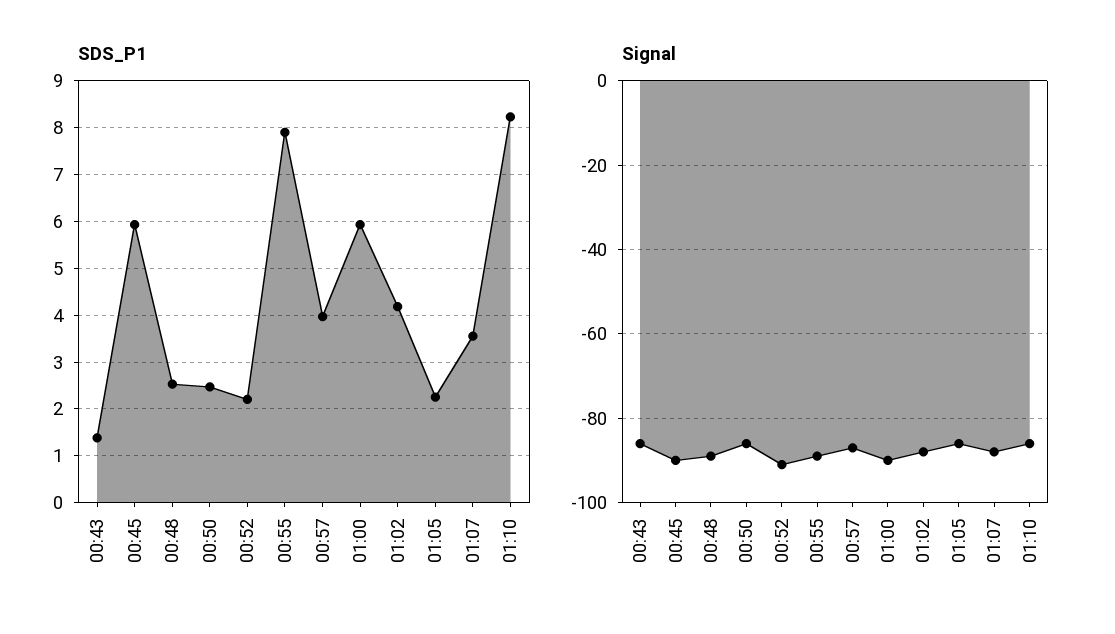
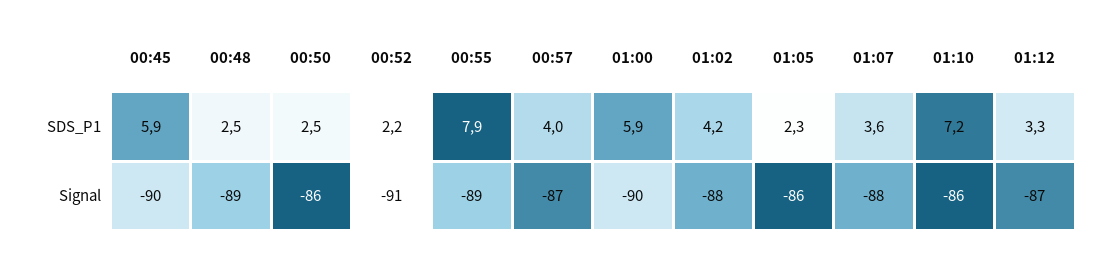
SDS_P1, 00:43: 1.4 -> none
SDS_P1, 01:10: 8.2 -> 7.2
Signal, 00:43: -85 -> none
SDS_P1, 01:12: none -> 3.3
Signal, 01:12: none -> -87

